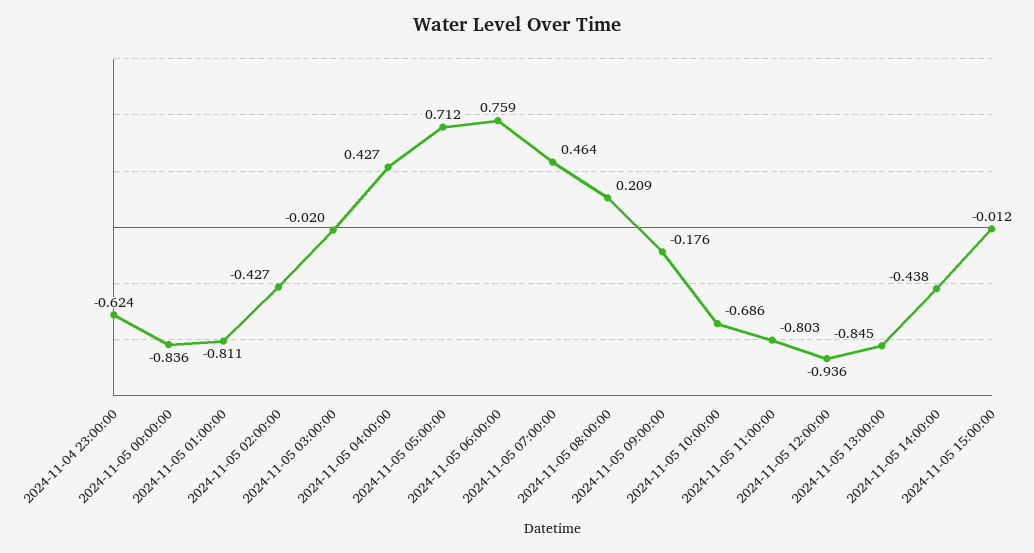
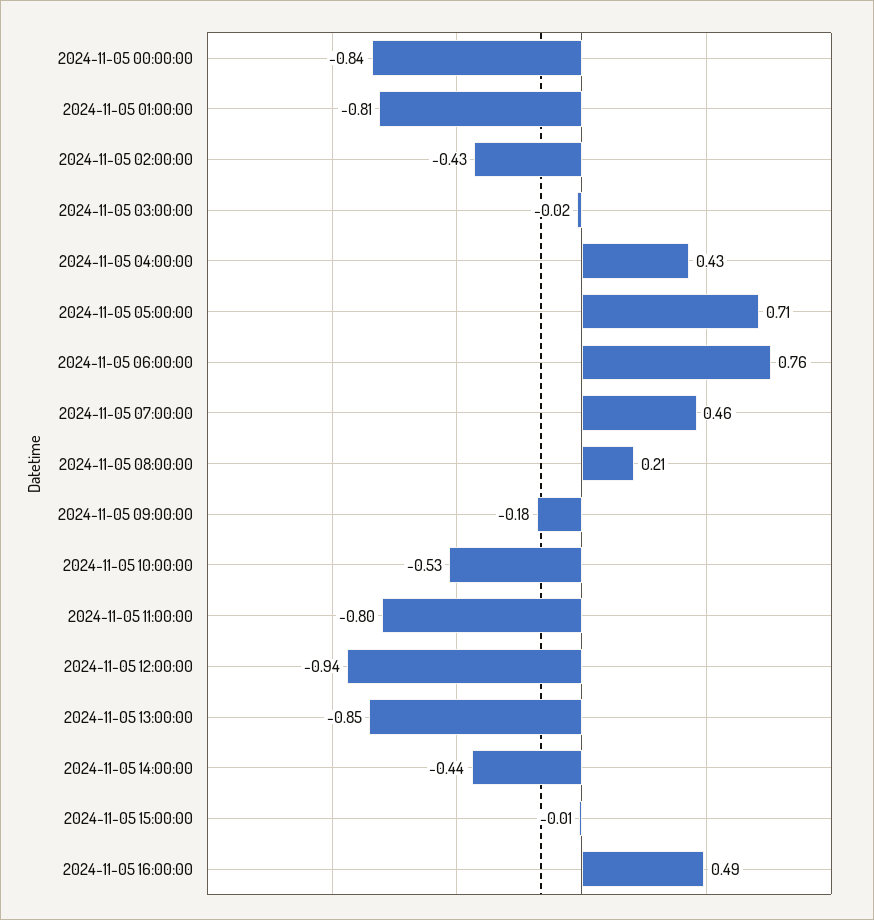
2024-11-04 23:00:00: -0.624 -> none
2024-11-05 10:00:00: -0.686 -> -0.53
2024-11-05 16:00:00: none -> 0.49

